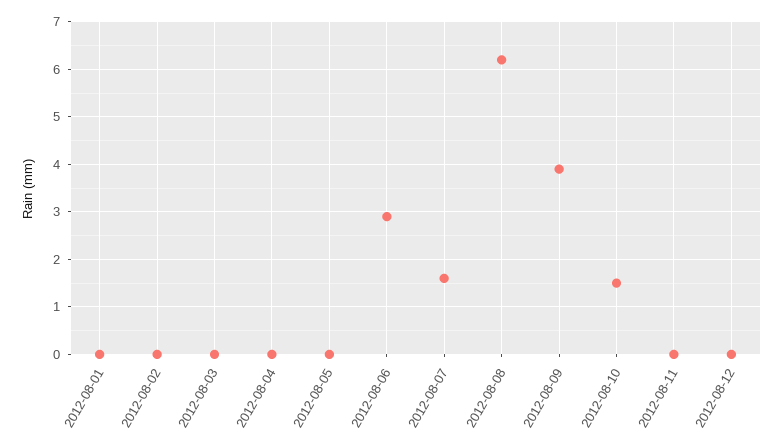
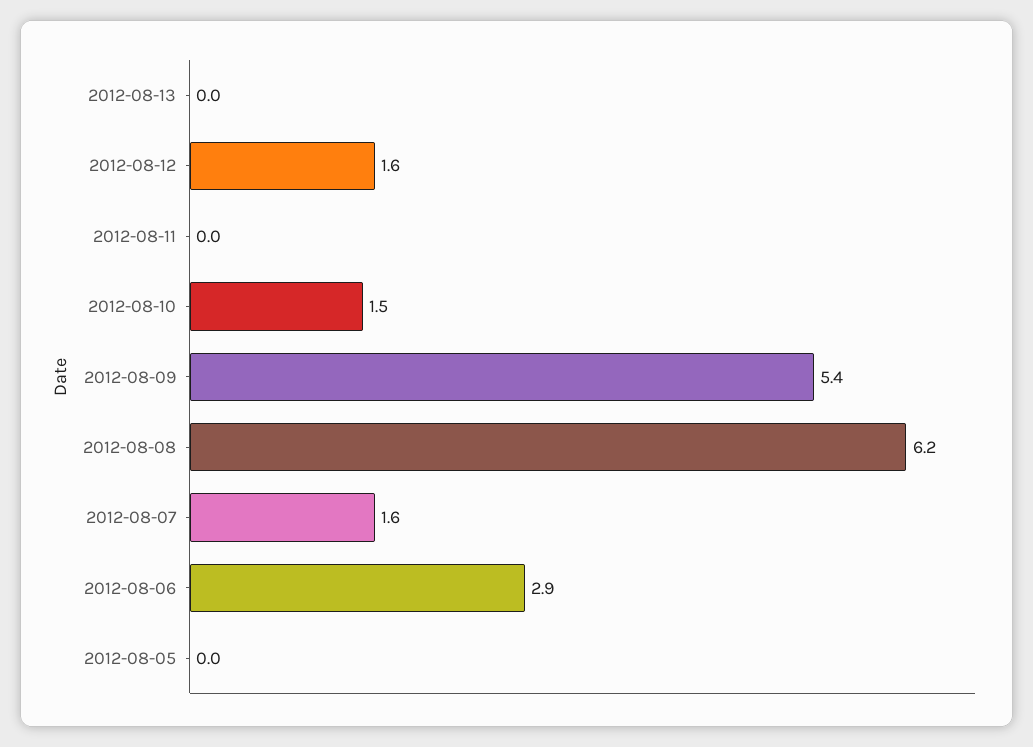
2012-08-01: 0 -> none
2012-08-02: 0 -> none
2012-08-03: 0 -> none
2012-08-04: 0 -> none
2012-08-09: 4 -> 5.4
2012-08-12: 0 -> 1.6
2012-08-13: none -> 0

